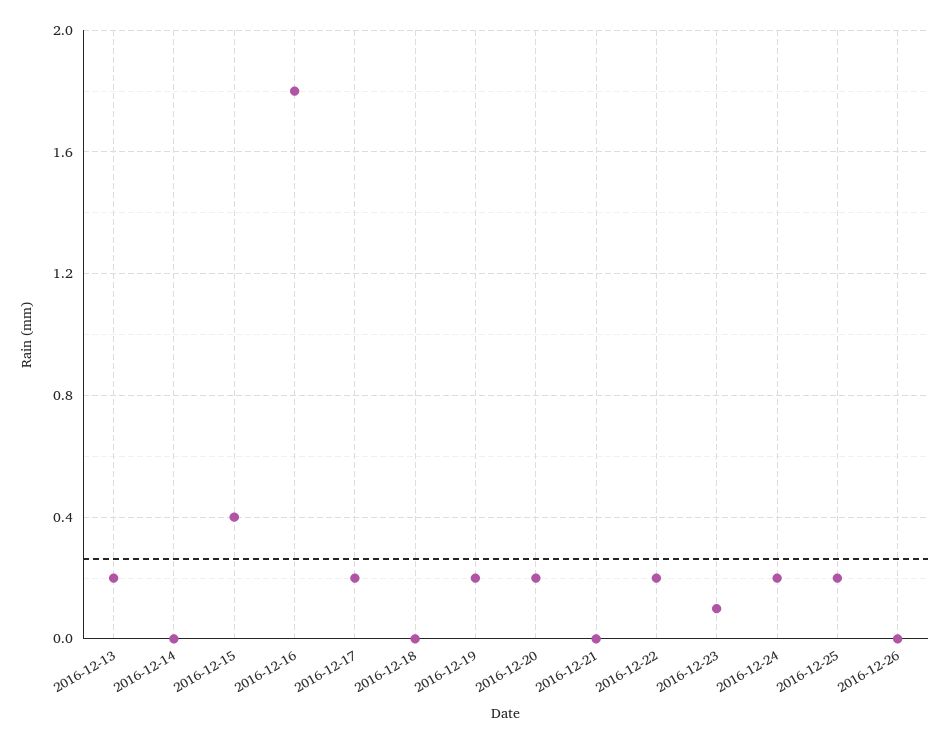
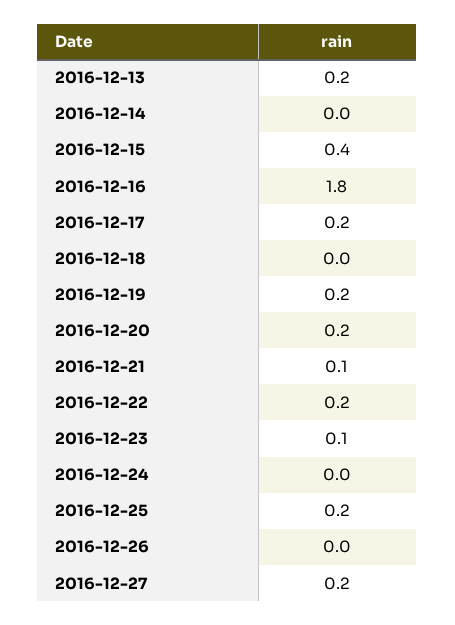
2016-12-21: 0 -> 0.1
2016-12-24: 0.2 -> 0
2016-12-27: none -> 0.2

